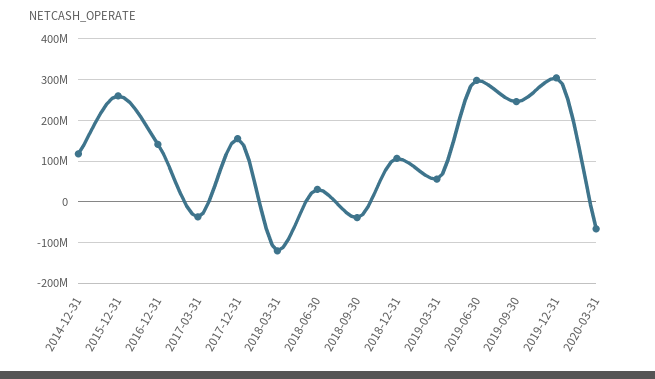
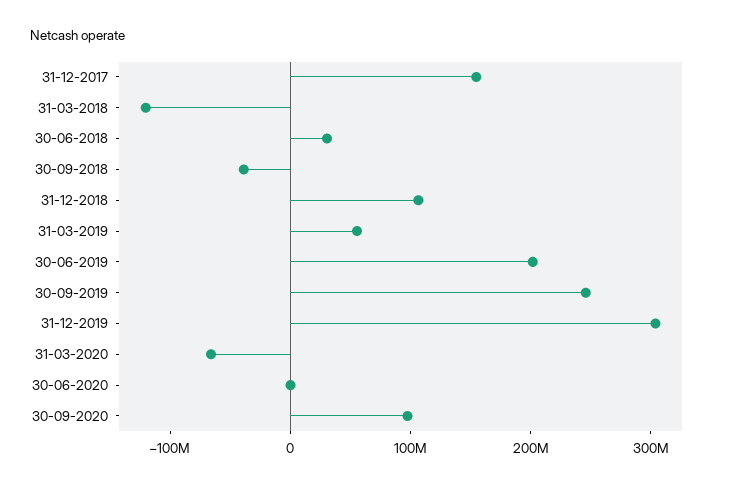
2014-12-31: 120000000 -> none
2015-12-31: 260000000 -> none
2016-12-31: 140000000 -> none
2017-03-31: -40000000 -> none
2019-06-30: 300000000 -> 200000000
30-06-2020: none -> 0
30-09-2020: none -> 100000000

